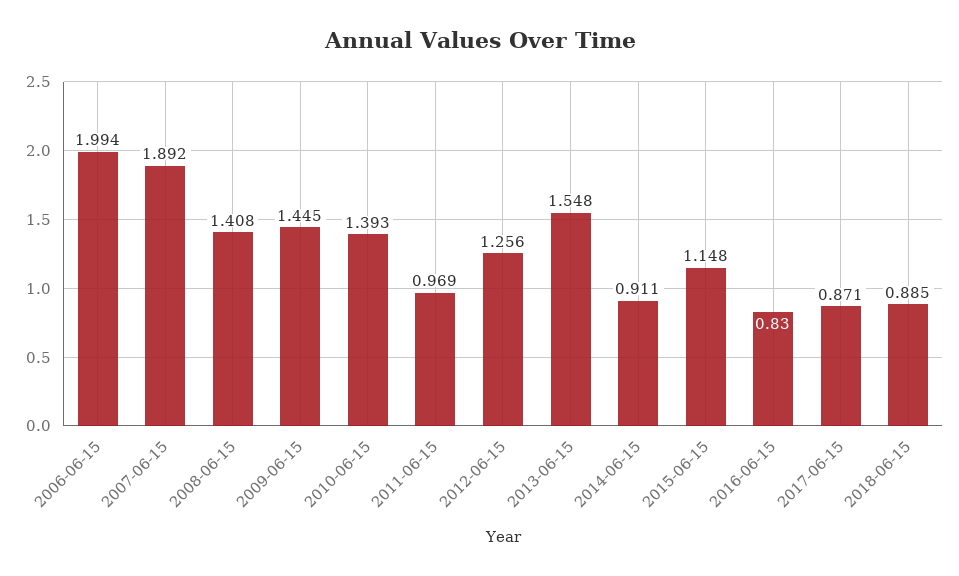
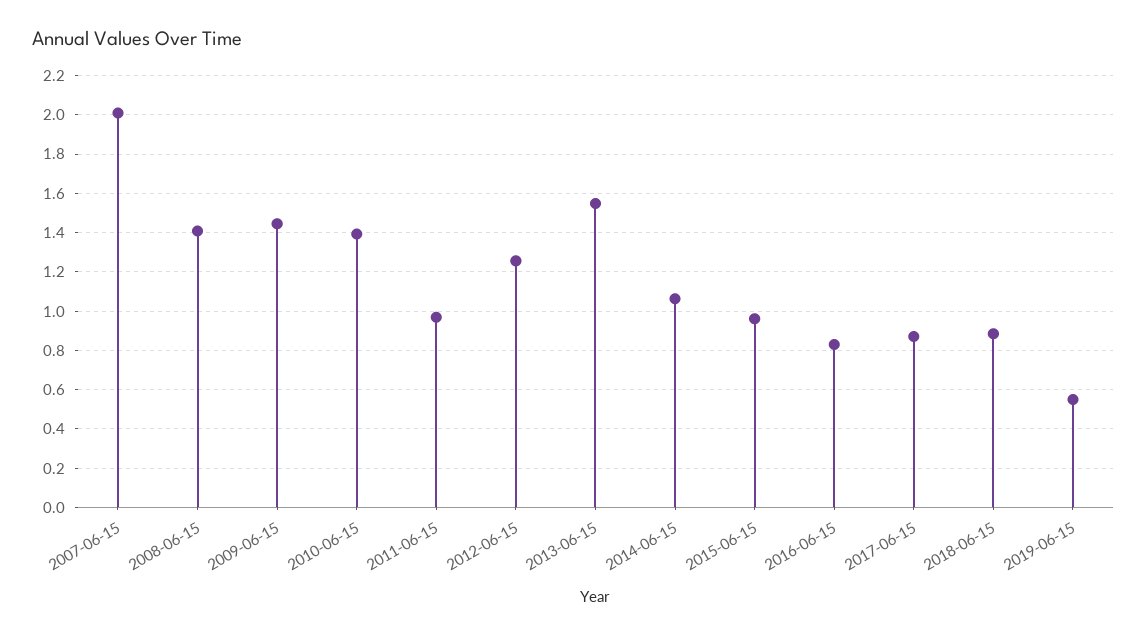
2006-06-15: 1.994 -> none
2007-06-15: 1.892 -> 2
2014-06-15: 0.911 -> 1.05
2015-06-15: 1.148 -> 0.95
2019-06-15: none -> 0.55

